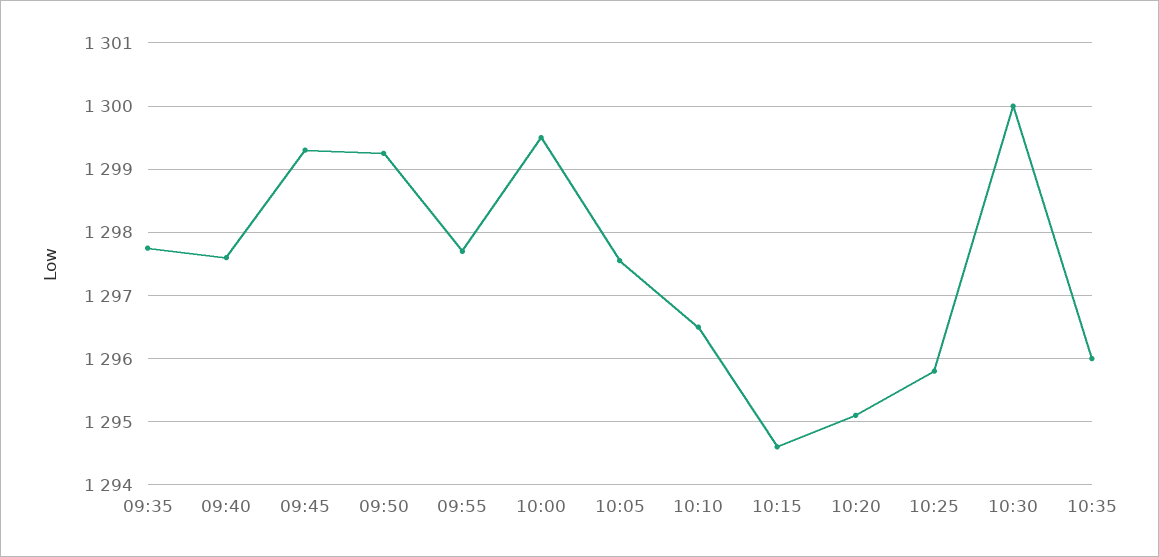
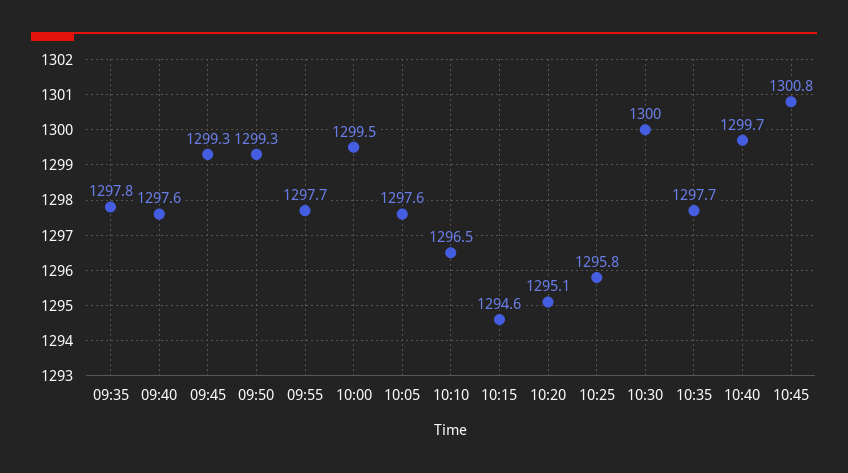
10:35: 1296 -> 1297.7
10:40: none -> 1299.7
10:45: none -> 1300.8

